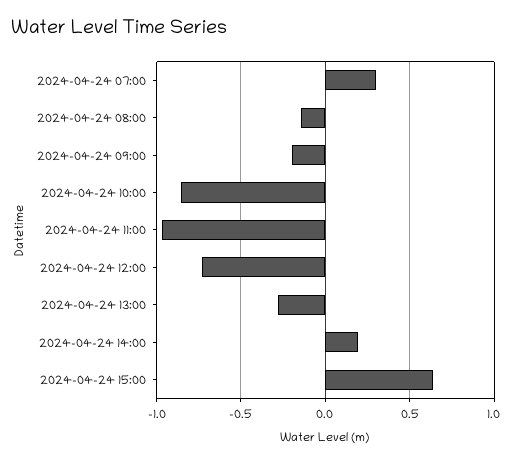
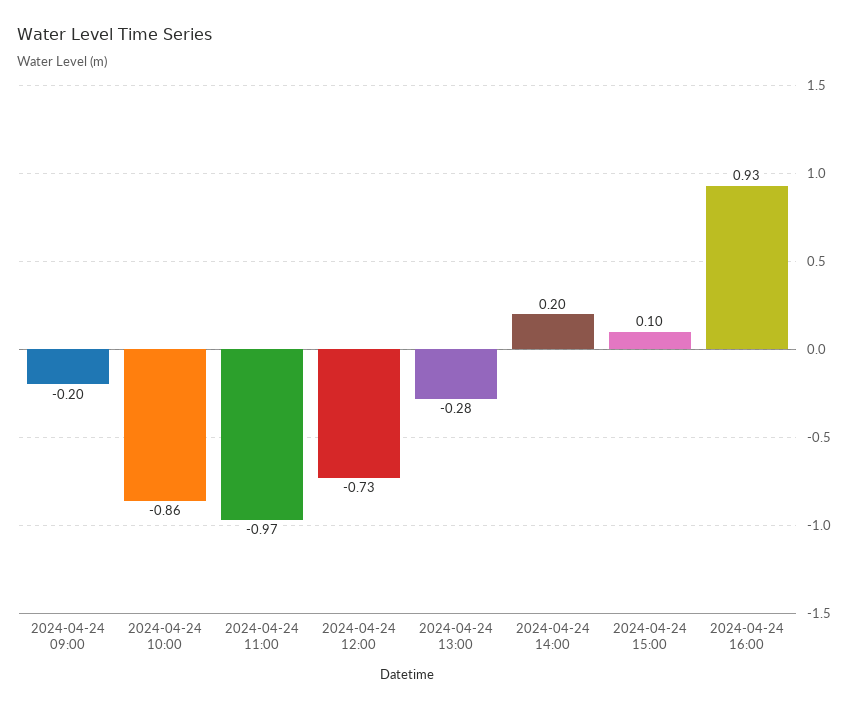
2024-04-24 07:00: 0.3 -> none
2024-04-24 08:00: -0.15 -> none
2024-04-24 15:00: 0.65 -> 0.1
2024-04-24 16:00: none -> 0.93

